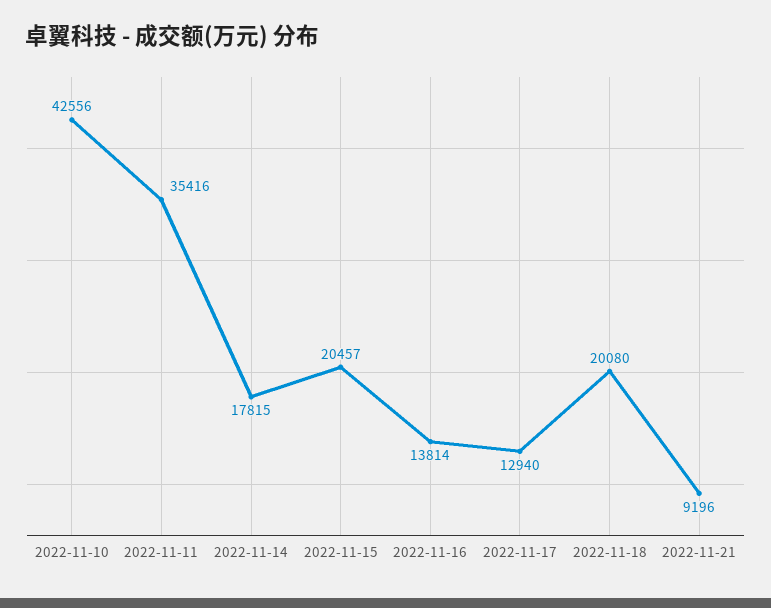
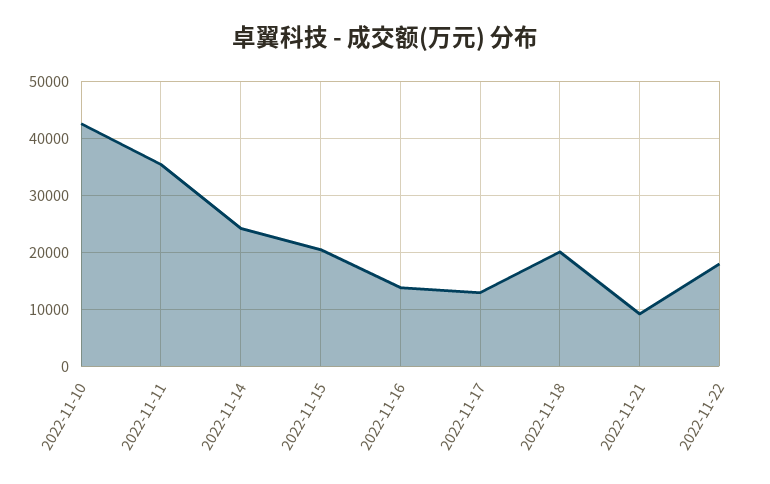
2022-11-14: 17815 -> 24000
2022-11-22: none -> 18000

